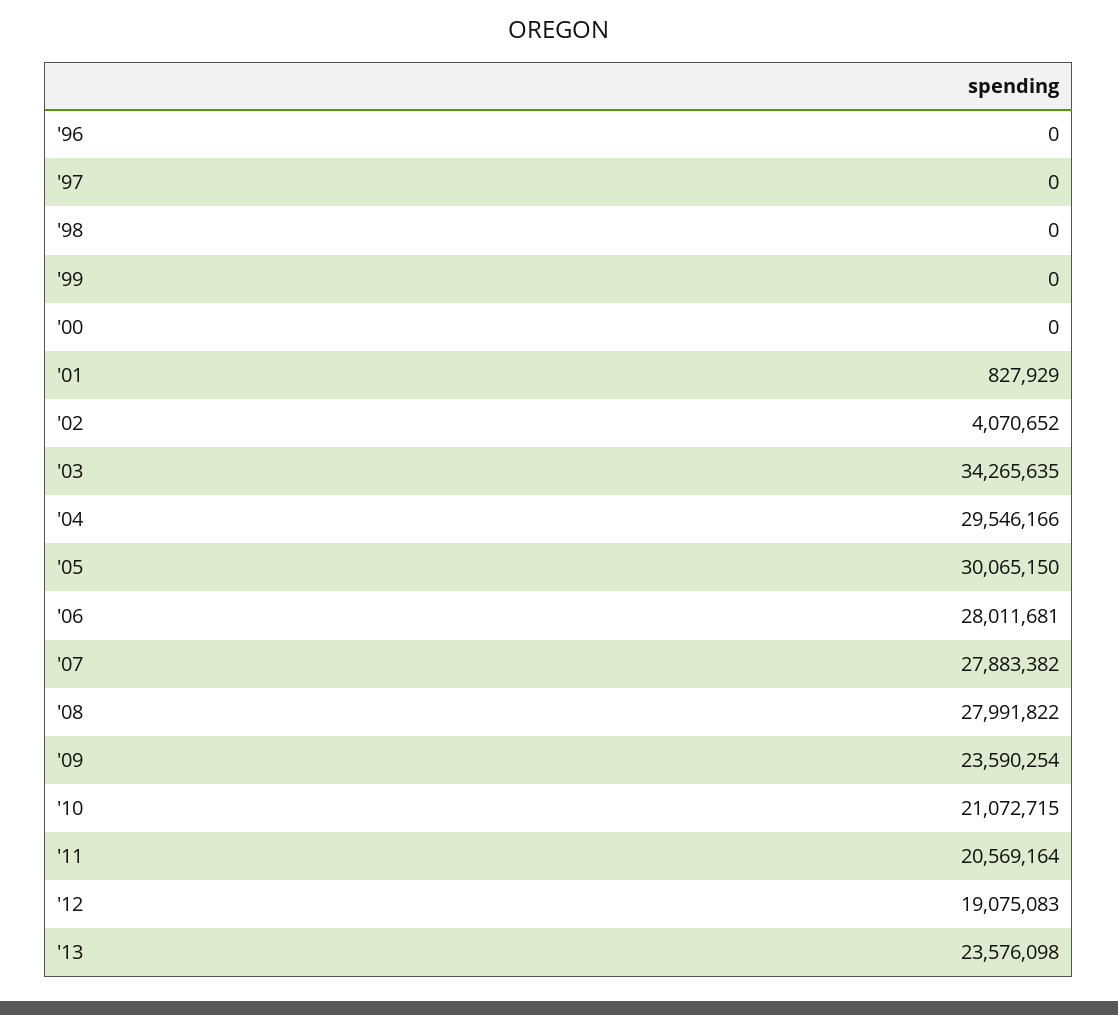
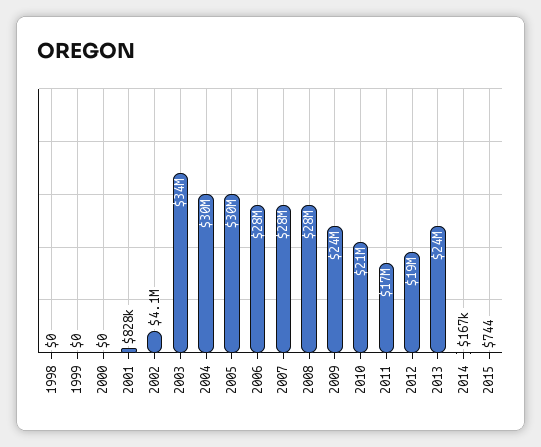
'96: 0 -> none
'97: 0 -> none
'11: 20569164 -> 17000000
2014: none -> 167000
2015: none -> 744

